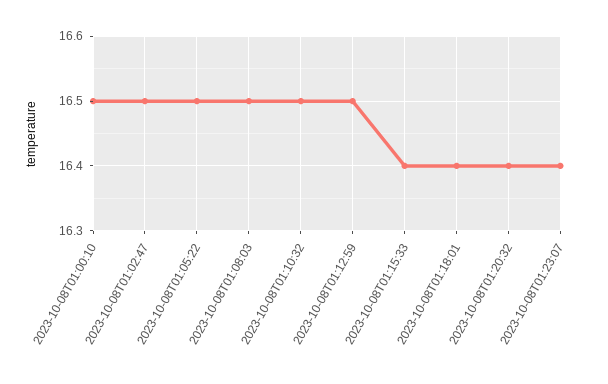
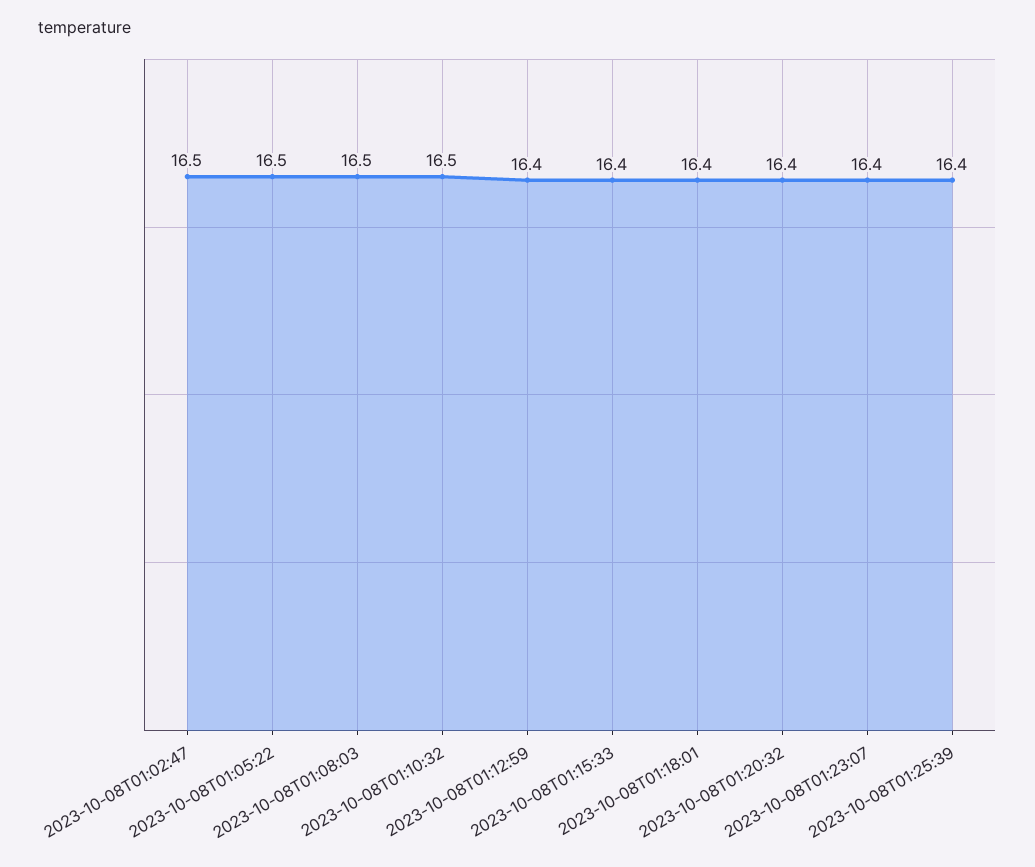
2023-10-08T01:00:10: 16.5 -> none
2023-10-08T01:12:59: 16.5 -> 16.4
2023-10-08T01:25:39: none -> 16.4

